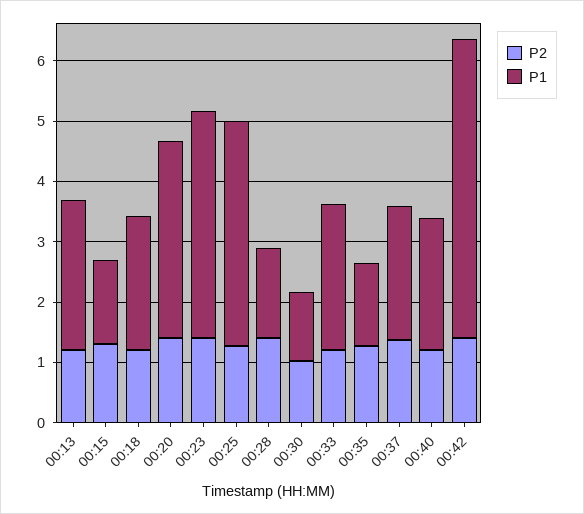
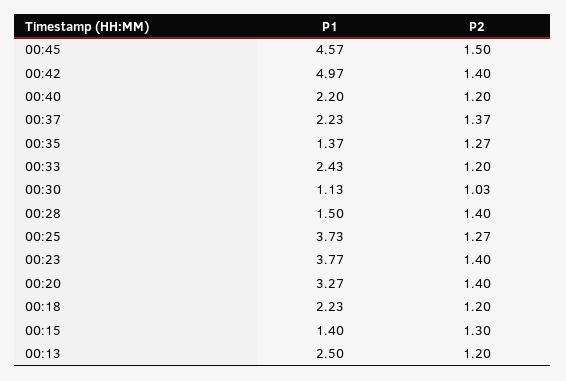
P1, 00:45: none -> 4.57
P2, 00:45: none -> 1.5

